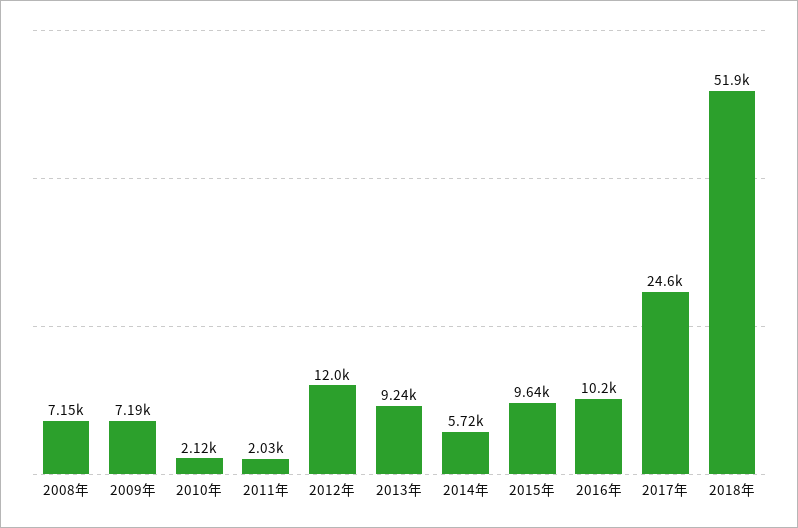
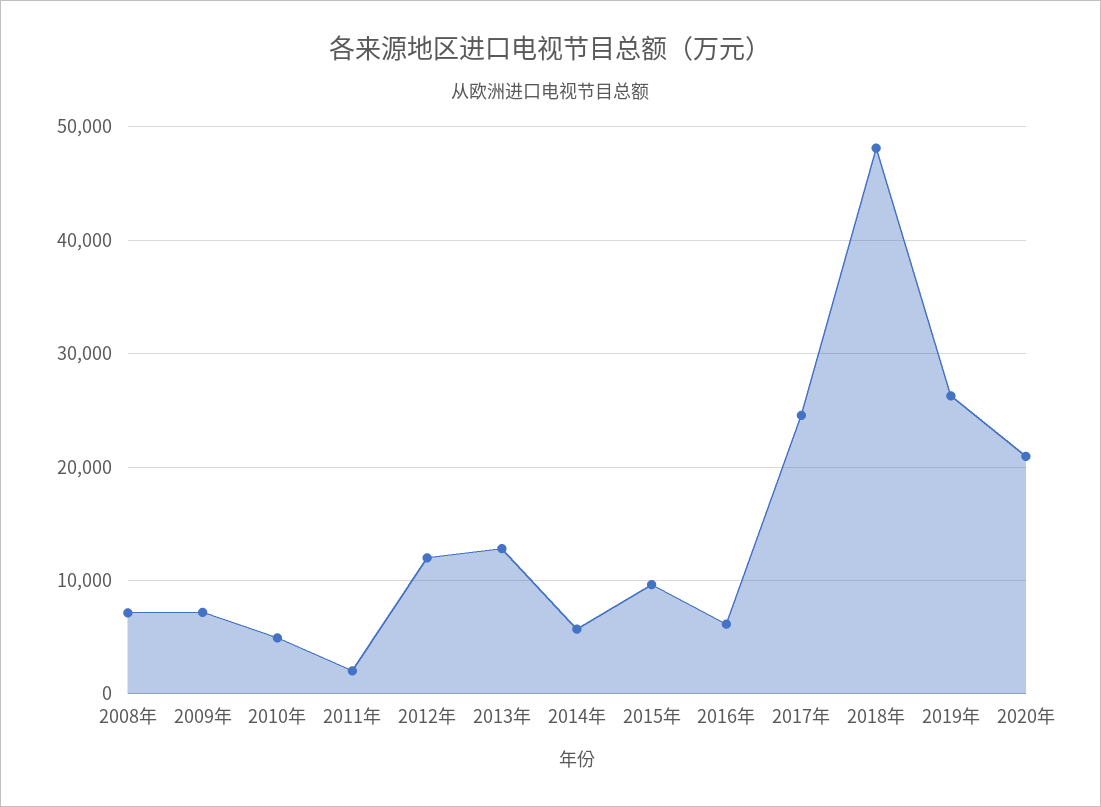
2010年: 2120 -> 5000
2013年: 9240 -> 13000
2016年: 10200 -> 6000
2018年: 51900 -> 48000
2019年: none -> 26000
2020年: none -> 21000

